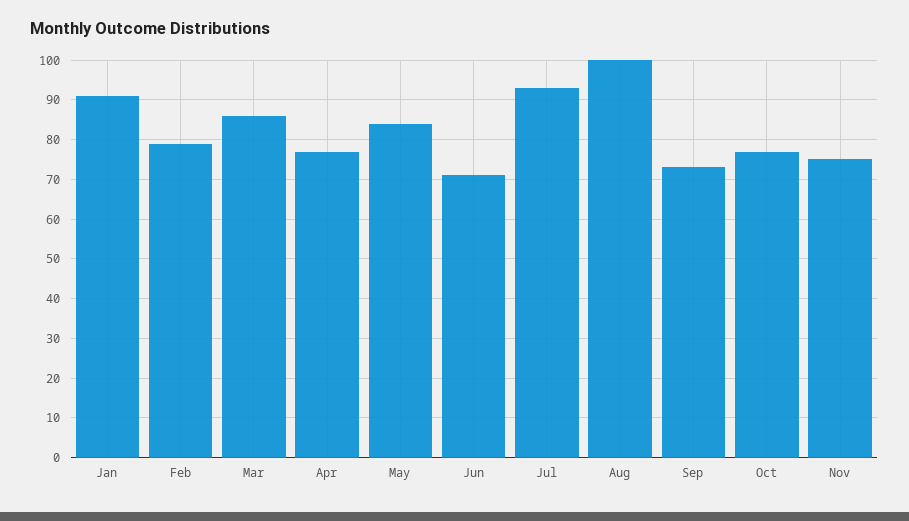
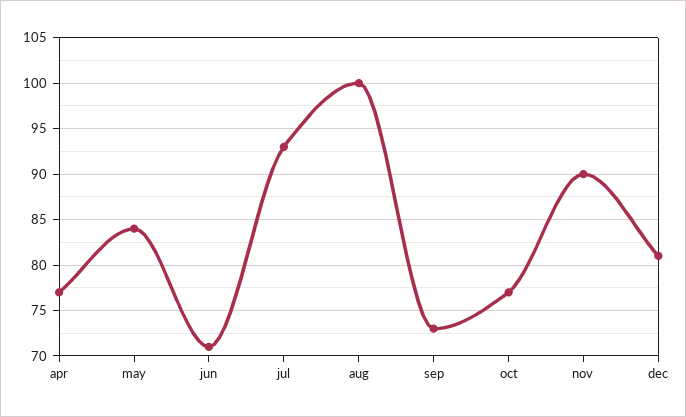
Jan: 90 -> none
Feb: 80 -> none
Mar: 85 -> none
Nov: 75 -> 90
dec: none -> 81

